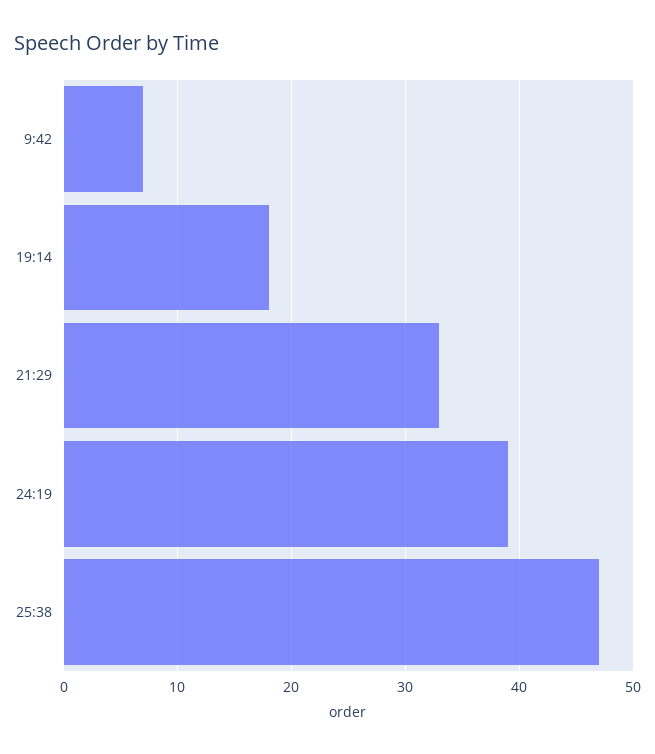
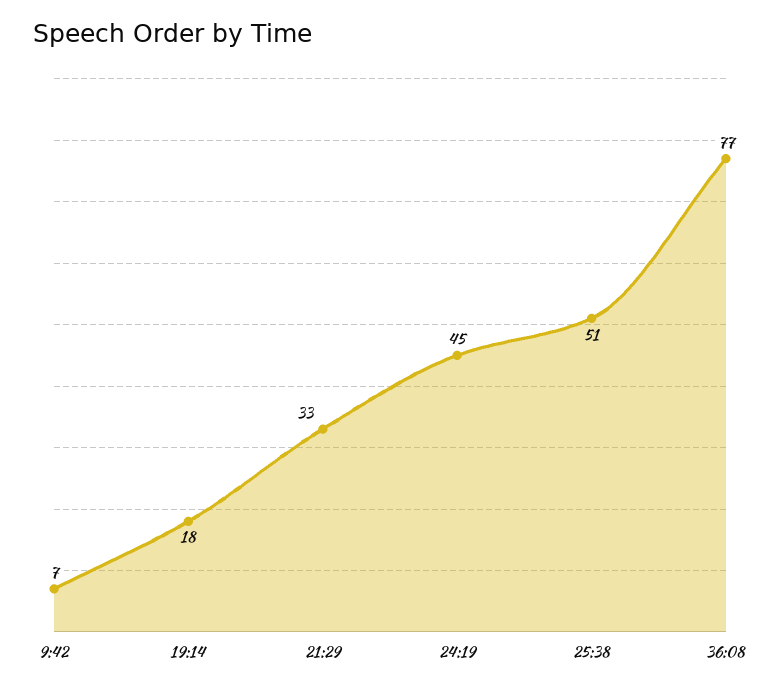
24:19: 39 -> 45
25:38: 47 -> 51
36:08: none -> 77

